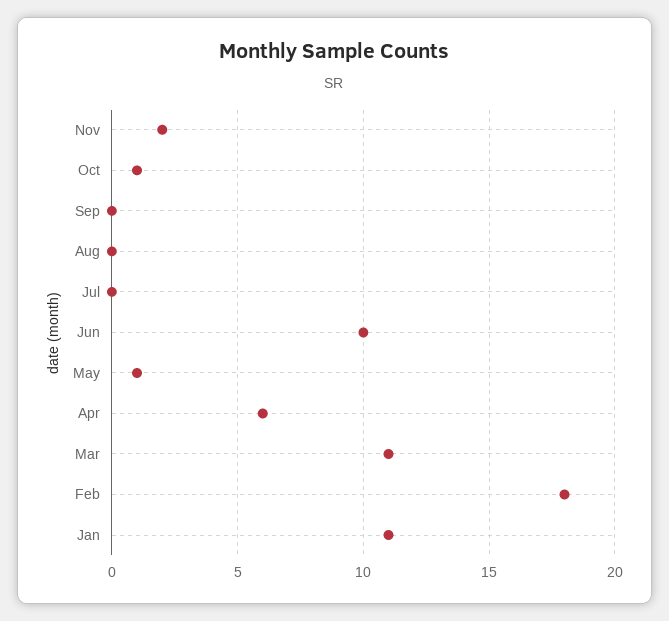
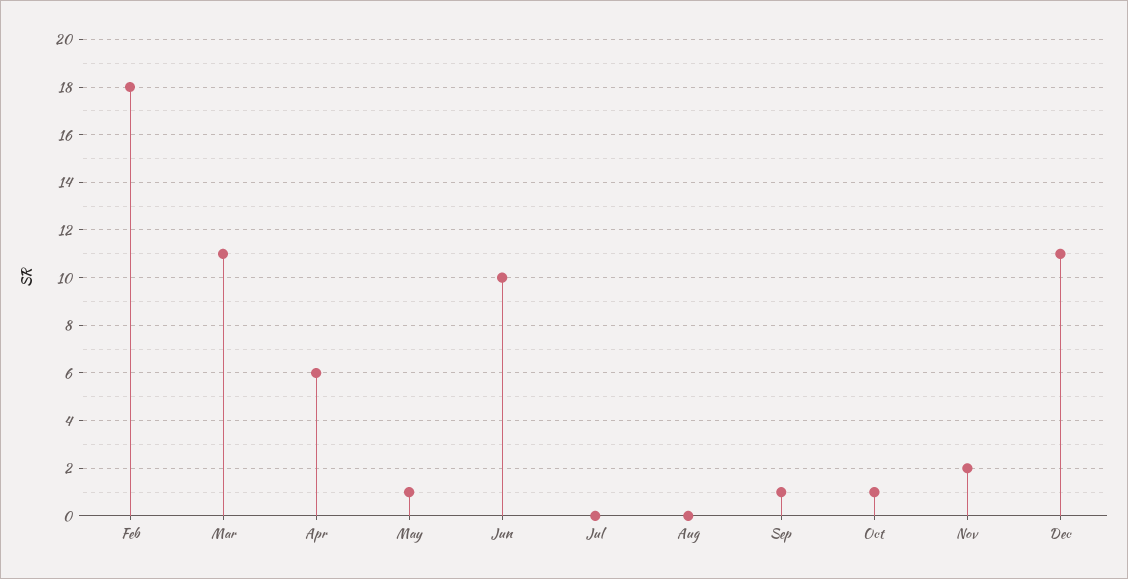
Sep: 0 -> 1
Jan: 11 -> none
Dec: none -> 11

